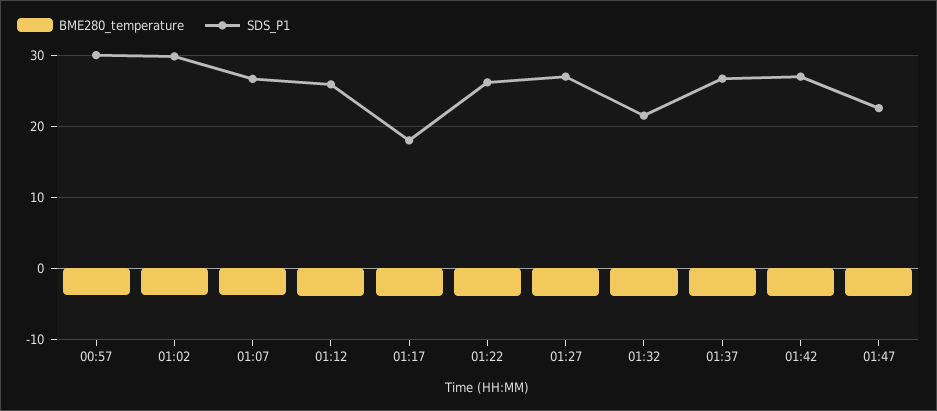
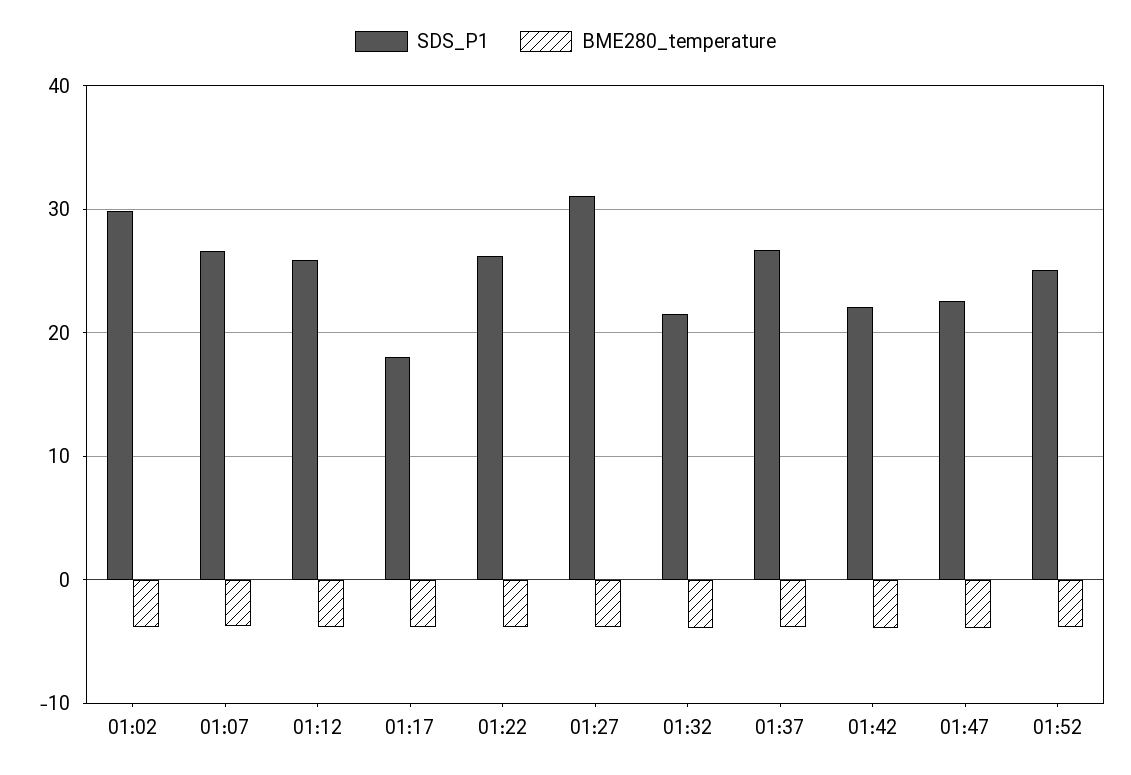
BME280_temperature, 00:57: -4 -> none
SDS_P1, 00:57: 30 -> none
SDS_P1, 01:27: 27 -> 31
SDS_P1, 01:42: 27 -> 22
SDS_P1, 01:52: none -> 25
BME280_temperature, 01:52: none -> -4

